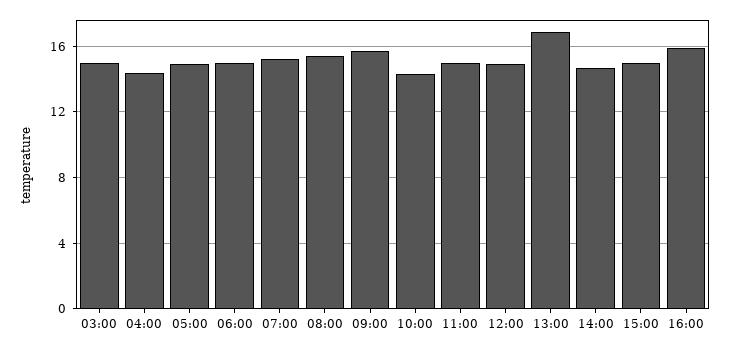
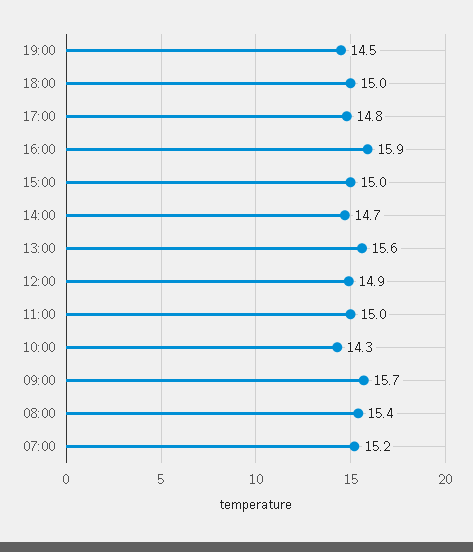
03:00: 15 -> none
04:00: 14.5 -> none
05:00: 15 -> none
06:00: 15 -> none
13:00: 17 -> 15.6
19:00: none -> 14.5
18:00: none -> 15
17:00: none -> 14.8

